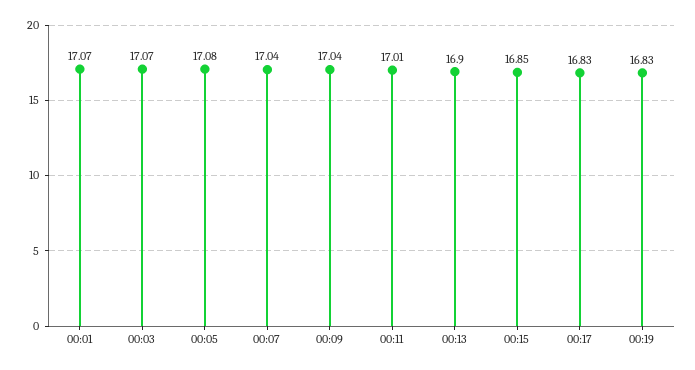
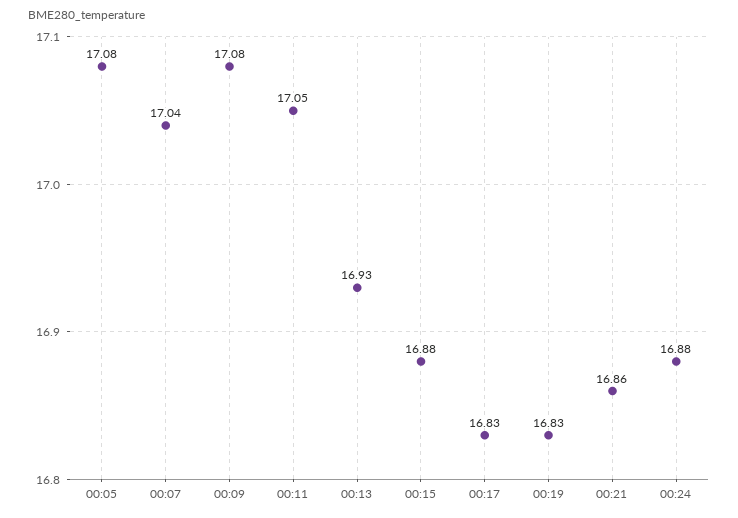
00:01: 17.07 -> none
00:03: 17.07 -> none
00:09: 17.04 -> 17.08
00:11: 17.01 -> 17.05
00:13: 16.9 -> 16.93
00:15: 16.85 -> 16.88
00:21: none -> 16.86
00:24: none -> 16.88

